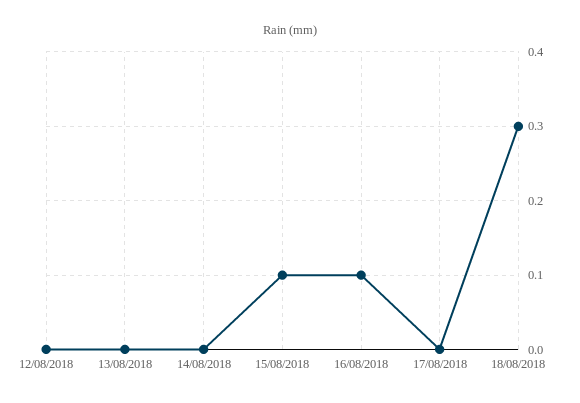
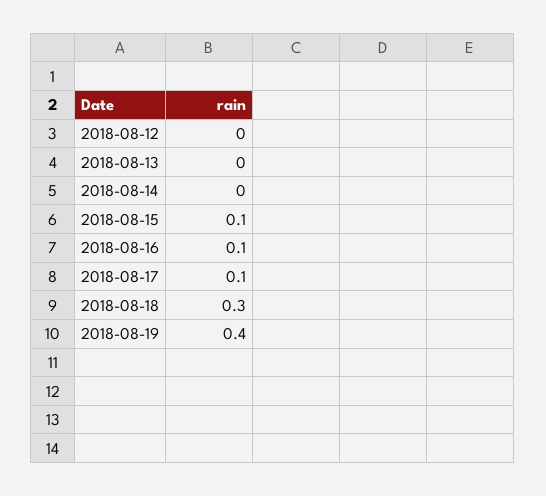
17/08/2018: 0 -> 0.1
2018-08-19: none -> 0.4

